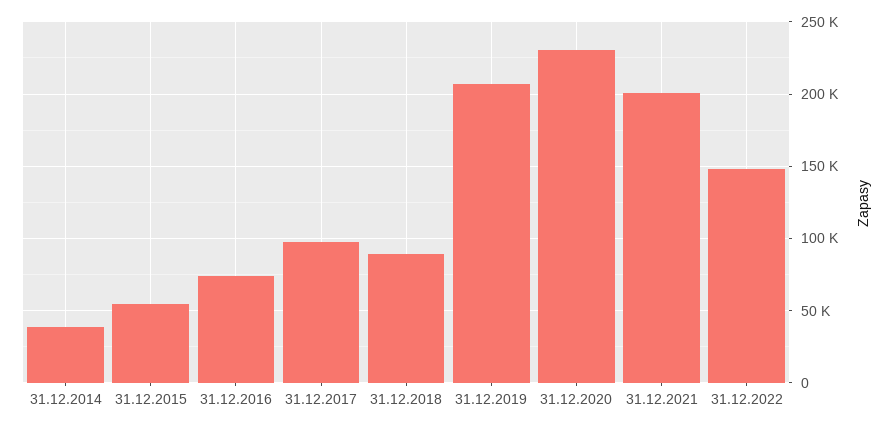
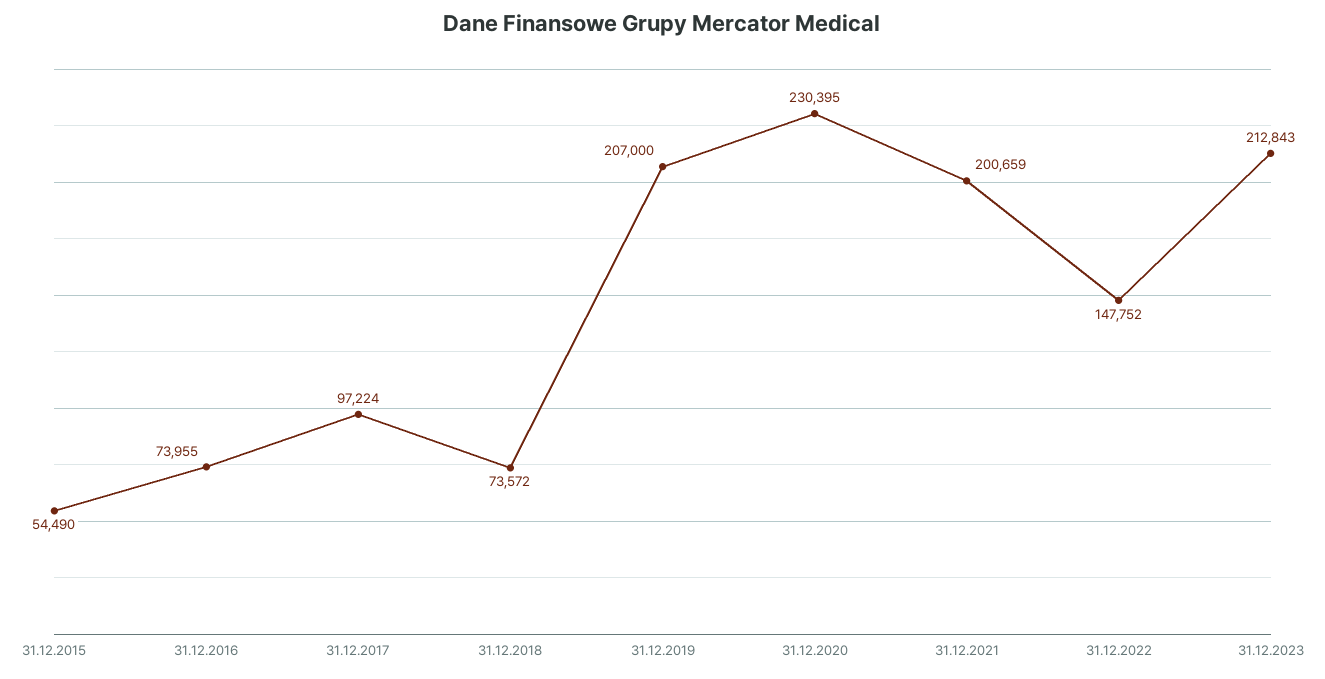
31.12.2014: 40000 -> none
31.12.2018: 90000 -> 73572
31.12.2023: none -> 212843

